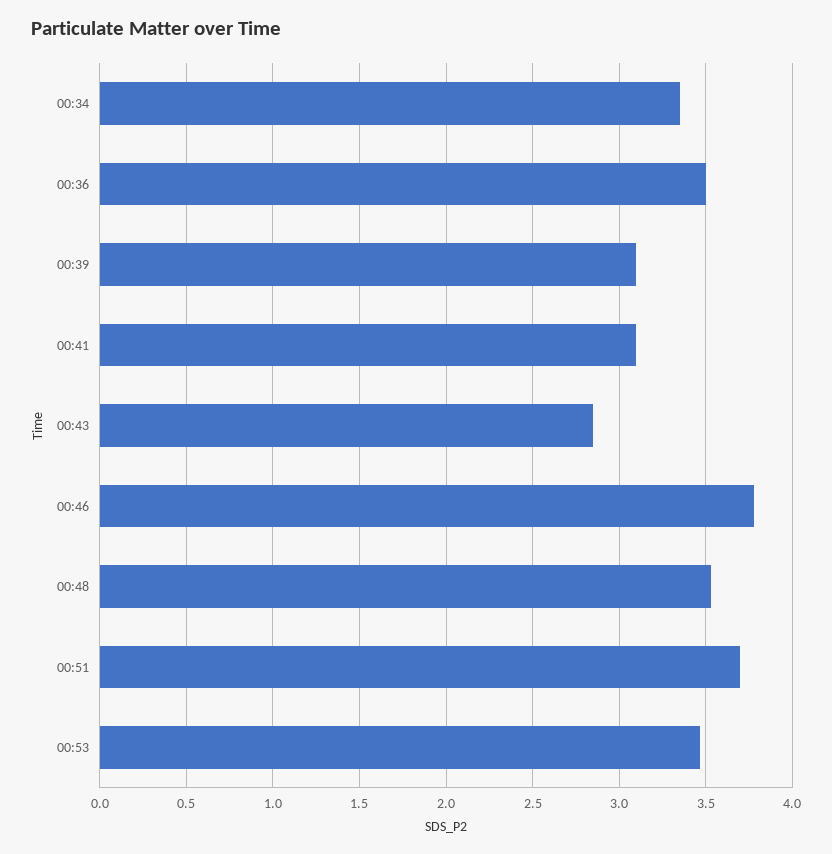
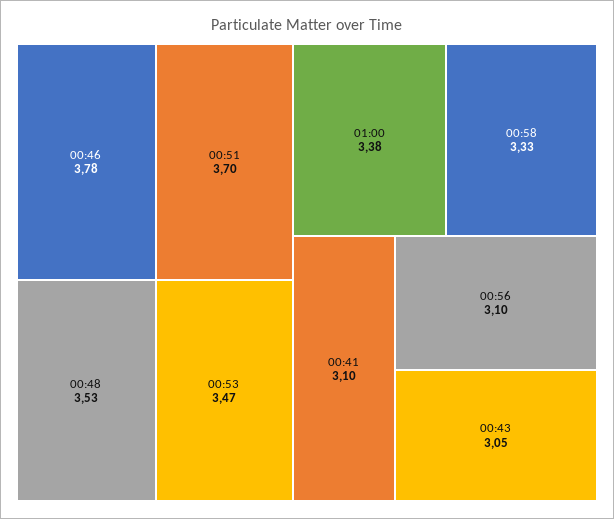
00:34: 3.35 -> none
00:36: 3.5 -> none
00:39: 3.1 -> none
00:43: 2.85 -> 3.05
01:00: none -> 3.38
00:58: none -> 3.33
00:56: none -> 3.1

